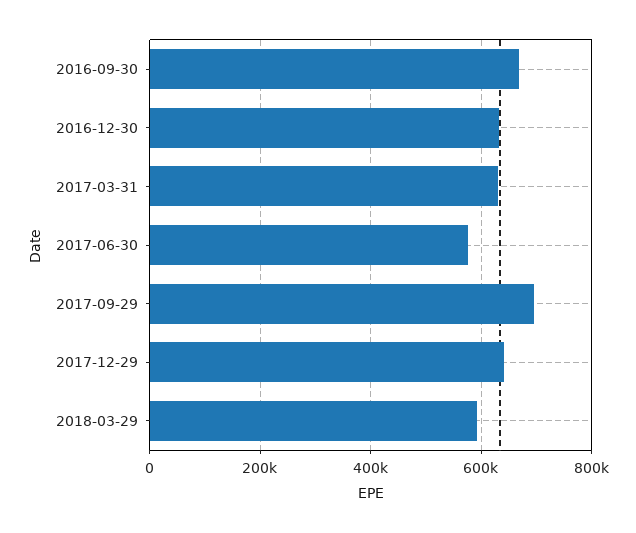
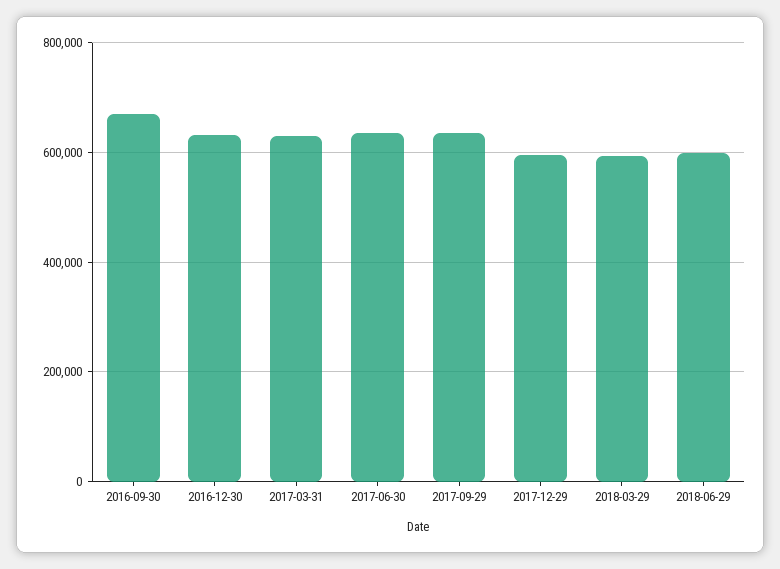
2017-06-30: 580000 -> 640000
2017-09-29: 700000 -> 640000
2017-12-29: 640000 -> 600000
2018-06-29: none -> 600000

